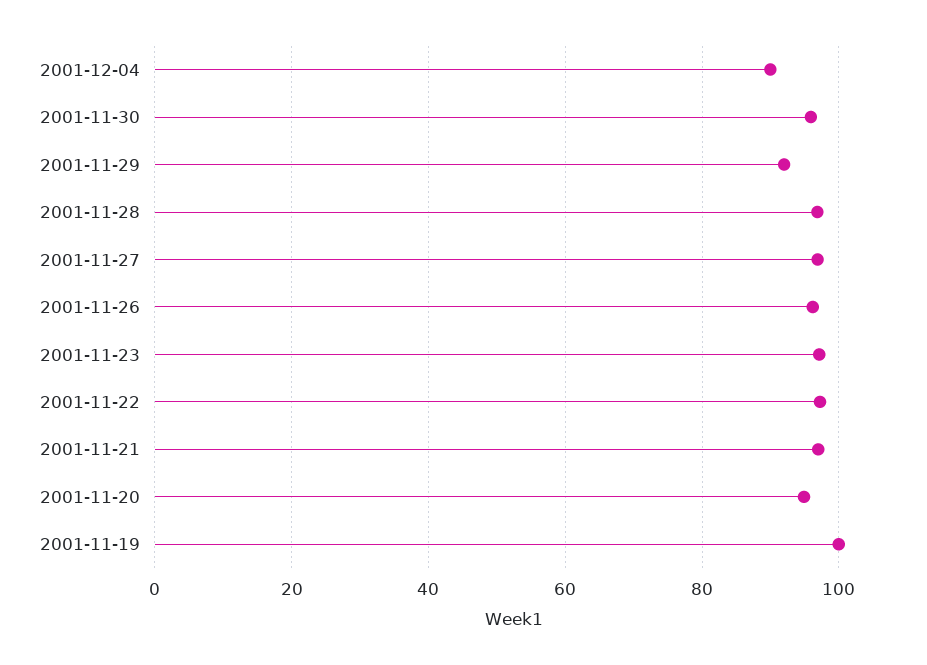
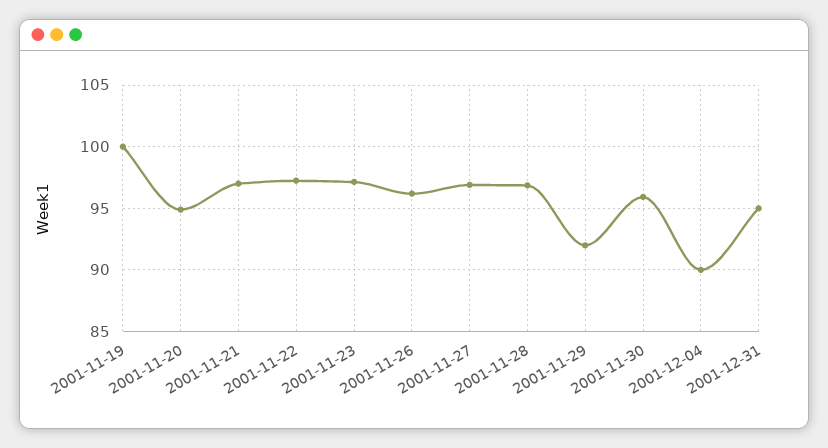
2001-12-31: none -> 95

